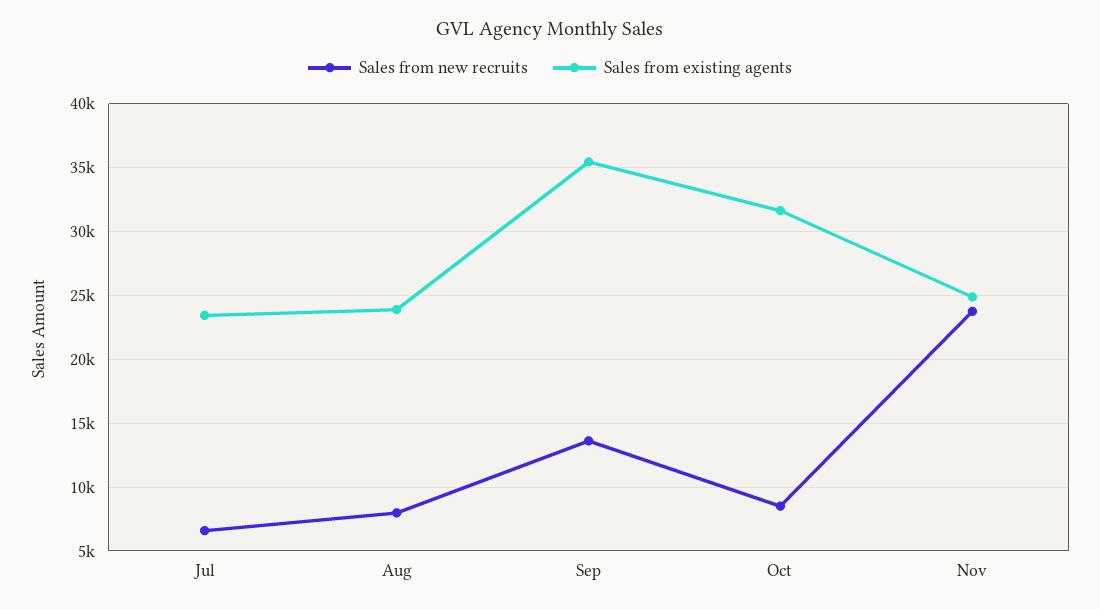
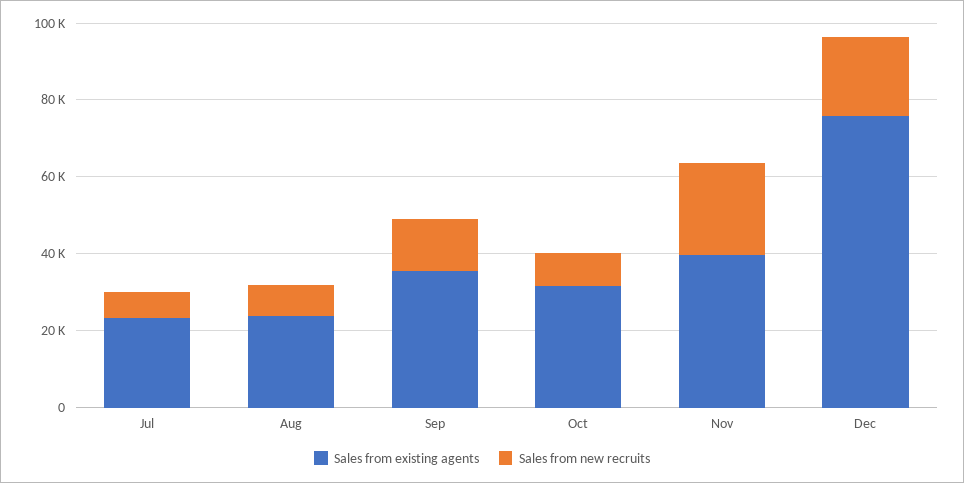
Sales from existing agents, Nov: 25000 -> 40000
Sales from existing agents, Dec: none -> 75000
Sales from new recruits, Dec: none -> 20000

